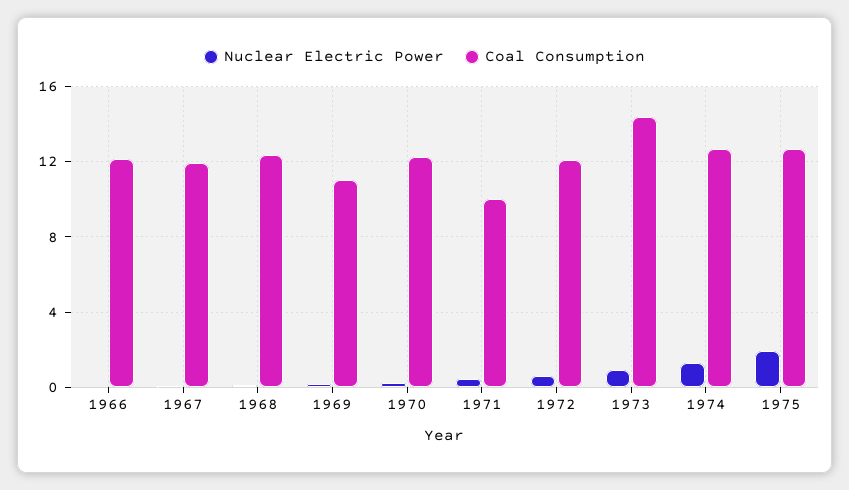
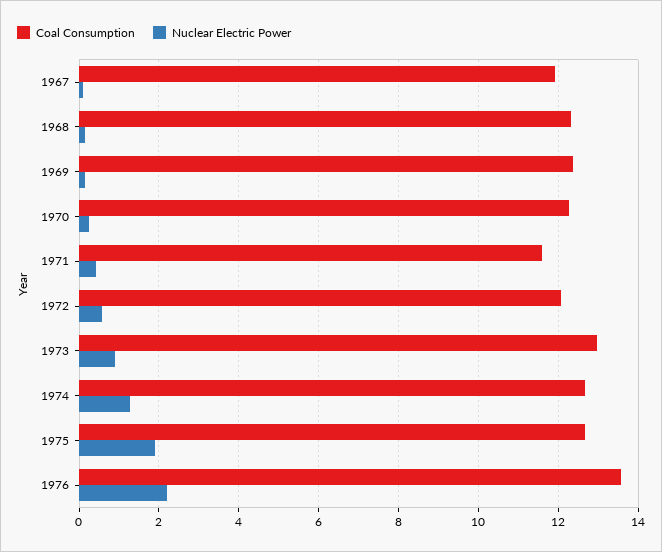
Nuclear Electric Power, 1966: 0 -> none
Coal Consumption, 1966: 12 -> none
Coal Consumption, 1969: 11 -> 12.4
Coal Consumption, 1971: 10 -> 11.6
Coal Consumption, 1973: 14.5 -> 13
Coal Consumption, 1976: none -> 13.6
Nuclear Electric Power, 1976: none -> 2.2

